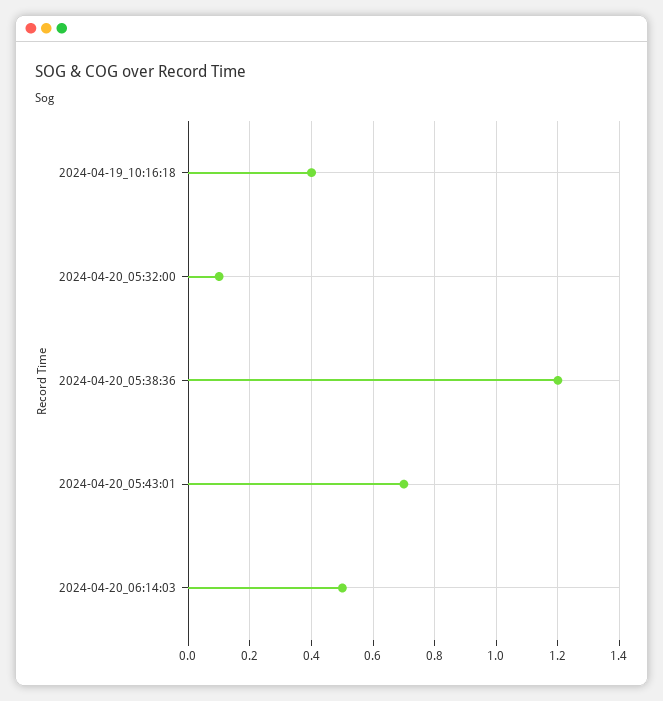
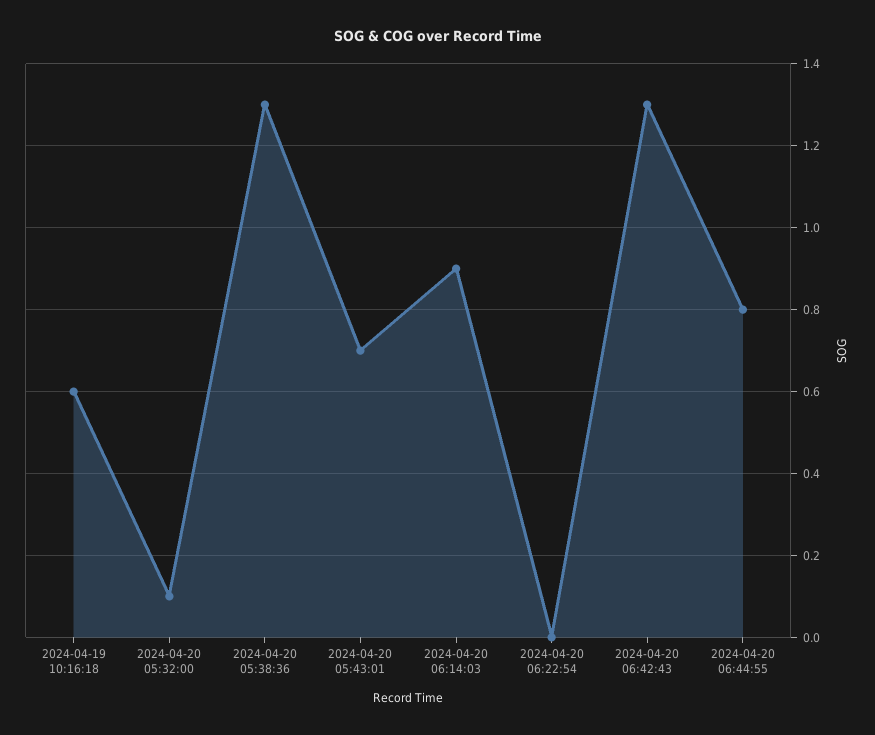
2024-04-19_10:16:18: 0.4 -> 0.6
2024-04-20_05:38:36: 1.2 -> 1.3
2024-04-20_06:14:03: 0.5 -> 0.9
2024-04-20 06:22:54: none -> 0
2024-04-20 06:42:43: none -> 1.3
2024-04-20 06:44:55: none -> 0.8

